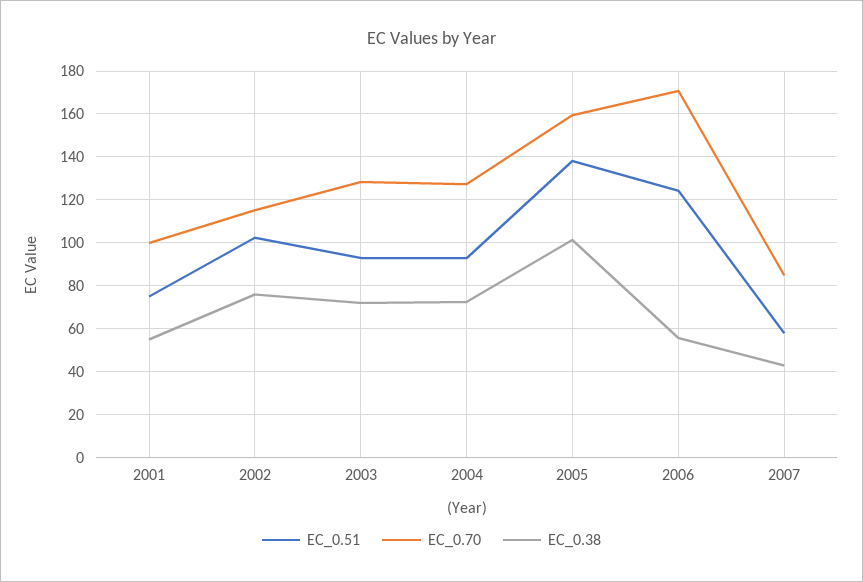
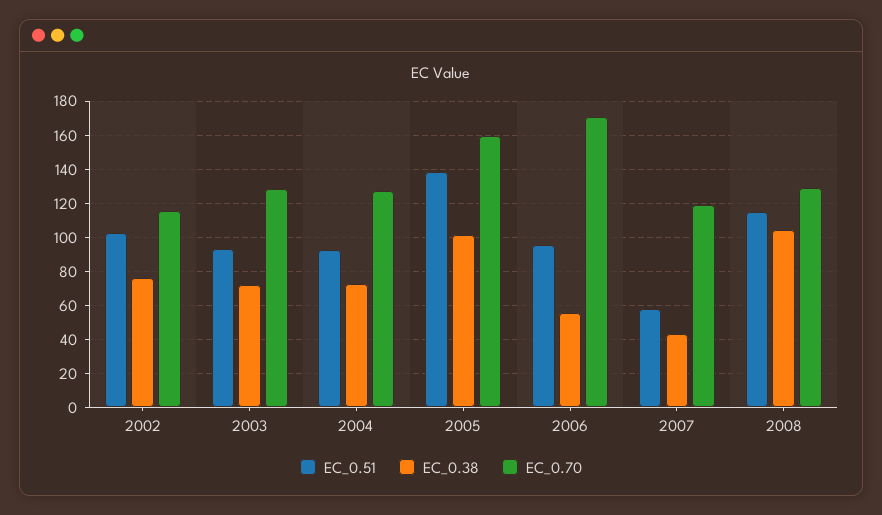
EC_0.51, 2001: 75 -> none
EC_0.70, 2001: 100 -> none
EC_0.38, 2001: 55 -> none
EC_0.51, 2006: 125 -> 95
EC_0.70, 2007: 85 -> 120
EC_0.51, 2008: none -> 115
EC_0.38, 2008: none -> 105
EC_0.70, 2008: none -> 130

